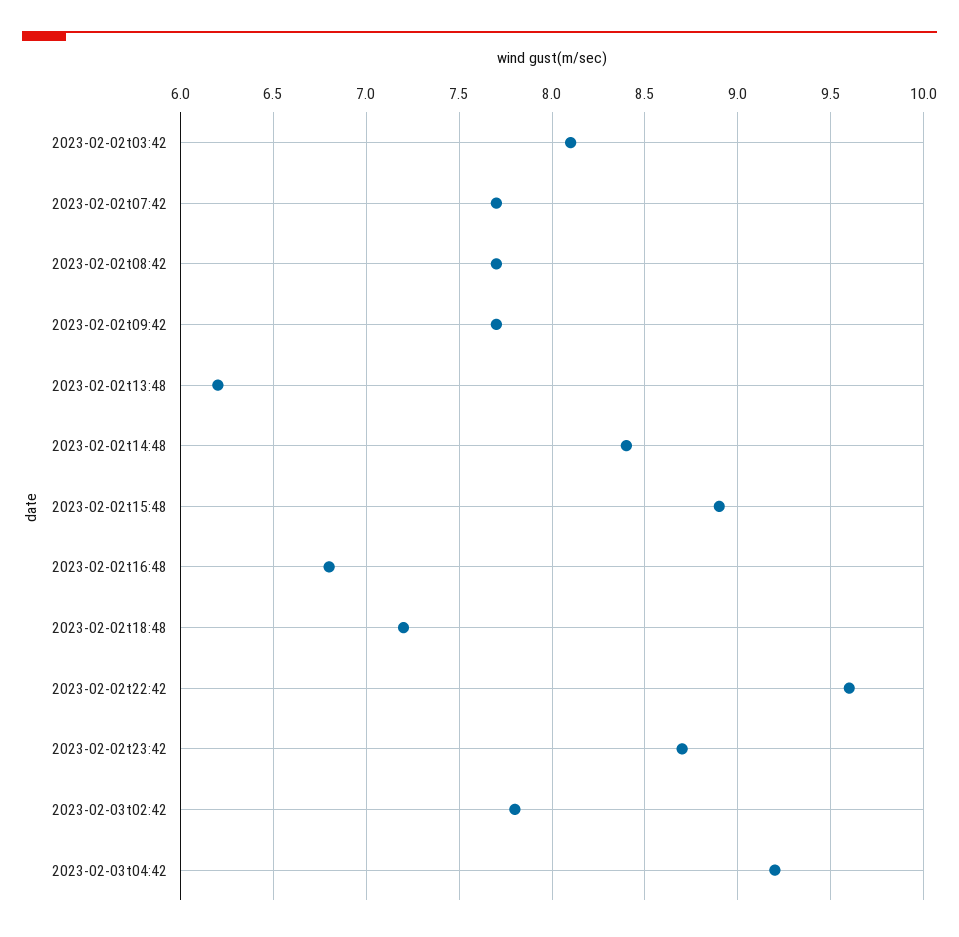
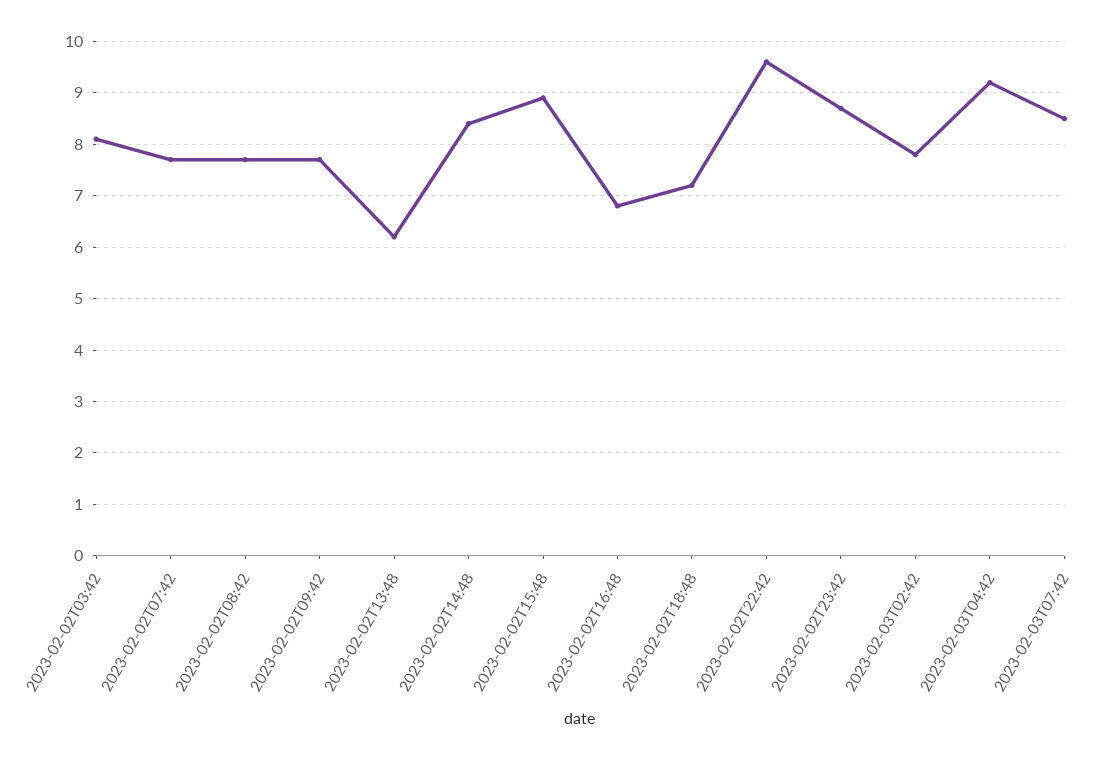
2023-02-03T07:42: none -> 8.5

